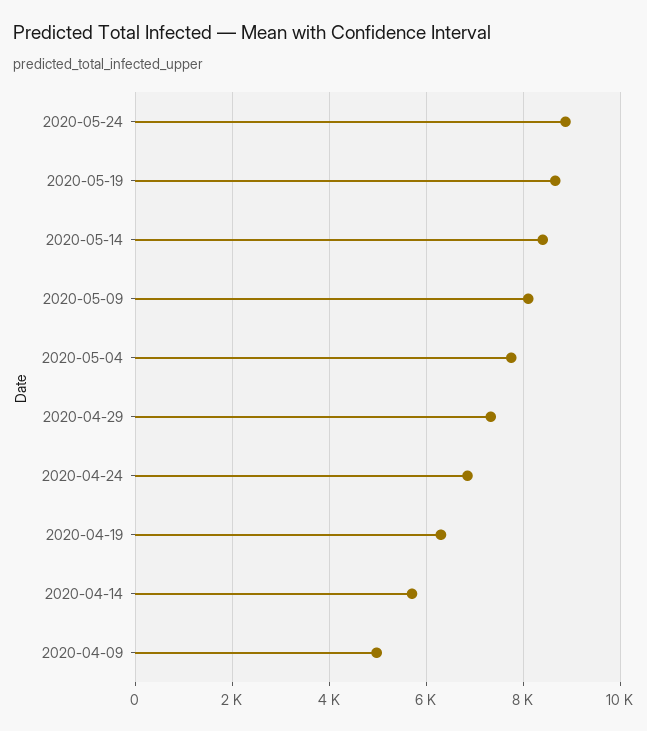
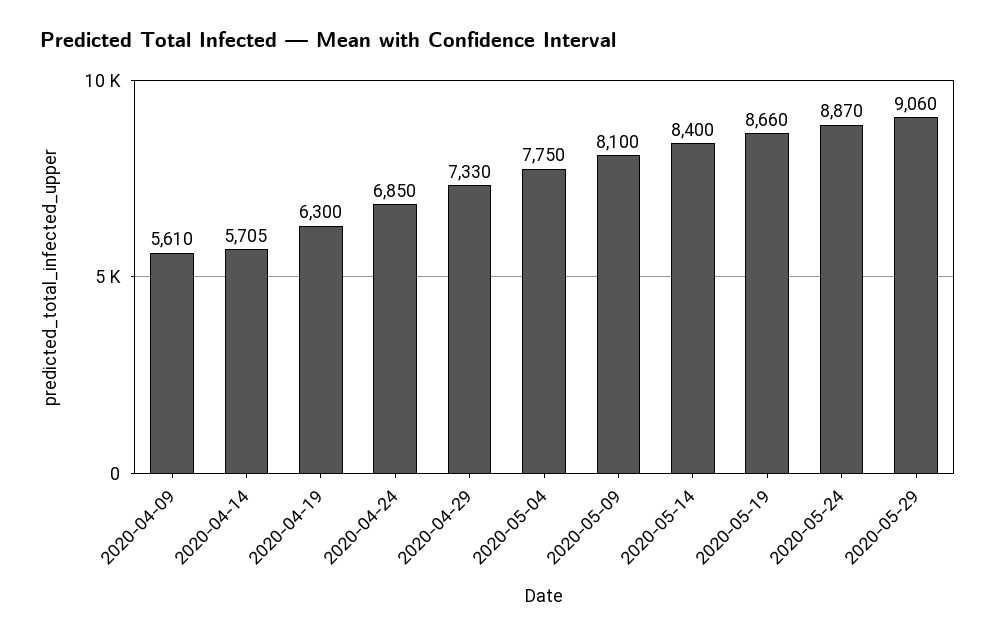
2020-04-09: 5000 -> 5610
2020-05-29: none -> 9060

